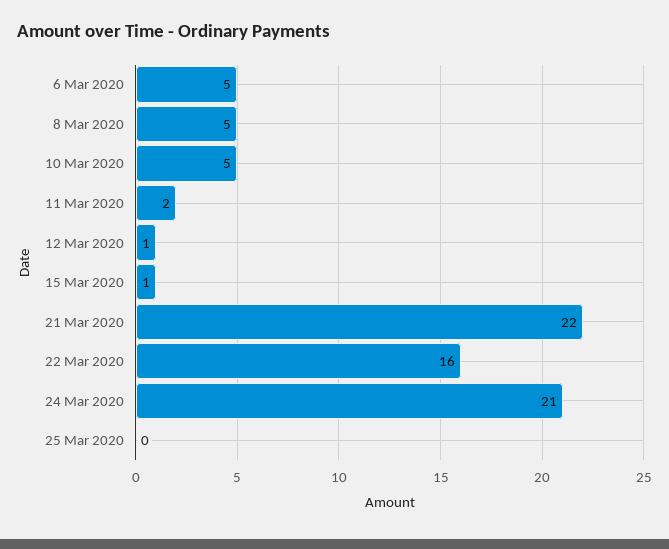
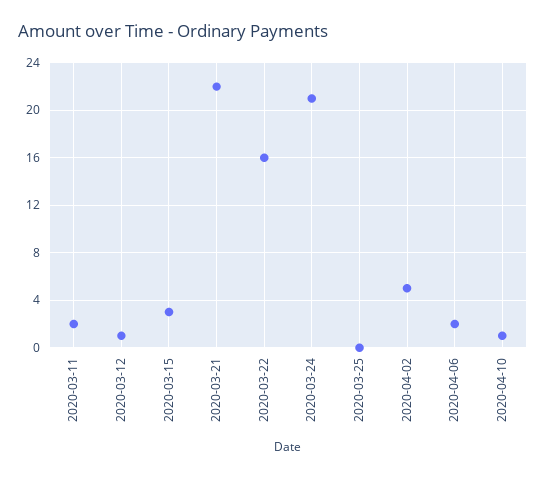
6 Mar 2020: 5 -> none
8 Mar 2020: 5 -> none
10 Mar 2020: 5 -> none
15 Mar 2020: 1 -> 3
2020-04-02: none -> 5
2020-04-06: none -> 2
2020-04-10: none -> 1

